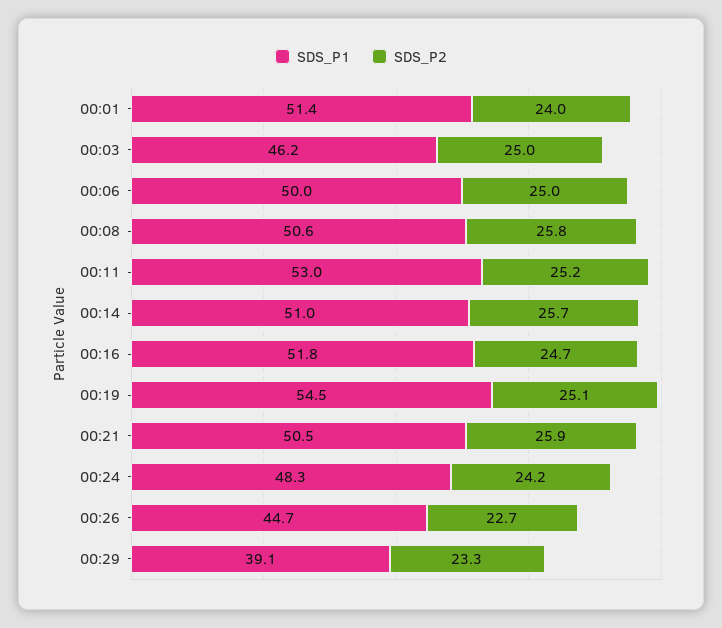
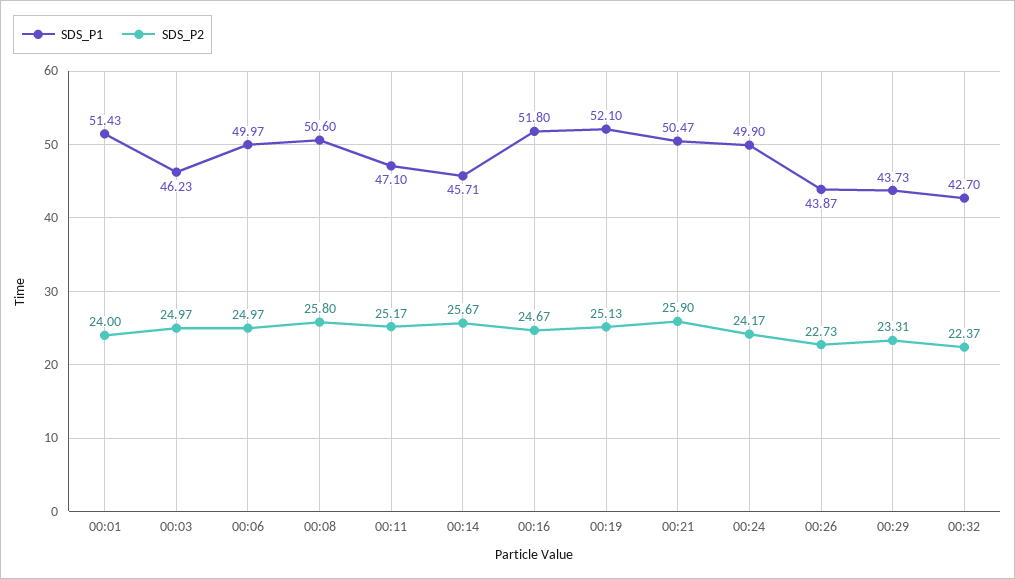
SDS_P1, 00:11: 53 -> 47.1
SDS_P1, 00:14: 51 -> 45.71
SDS_P1, 00:19: 54.5 -> 52.1
SDS_P1, 00:24: 48.3 -> 49.9
SDS_P1, 00:26: 44.7 -> 43.87
SDS_P1, 00:29: 39.1 -> 43.73
SDS_P1, 00:32: none -> 42.7
SDS_P2, 00:32: none -> 22.37

